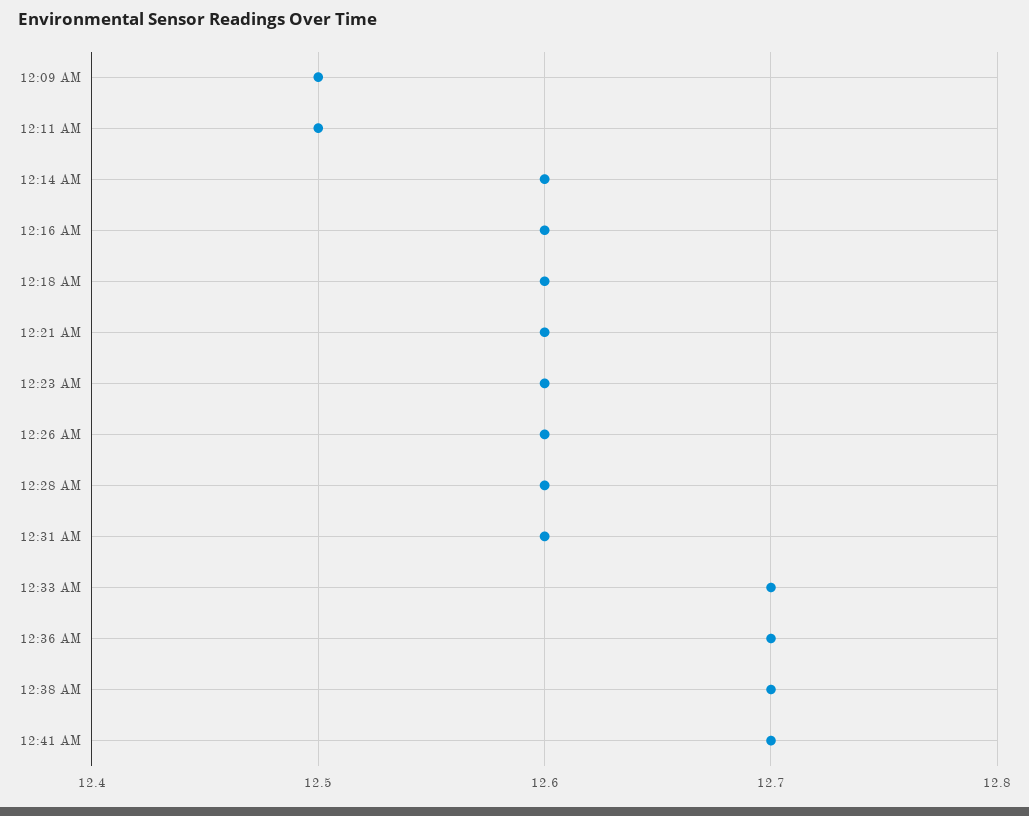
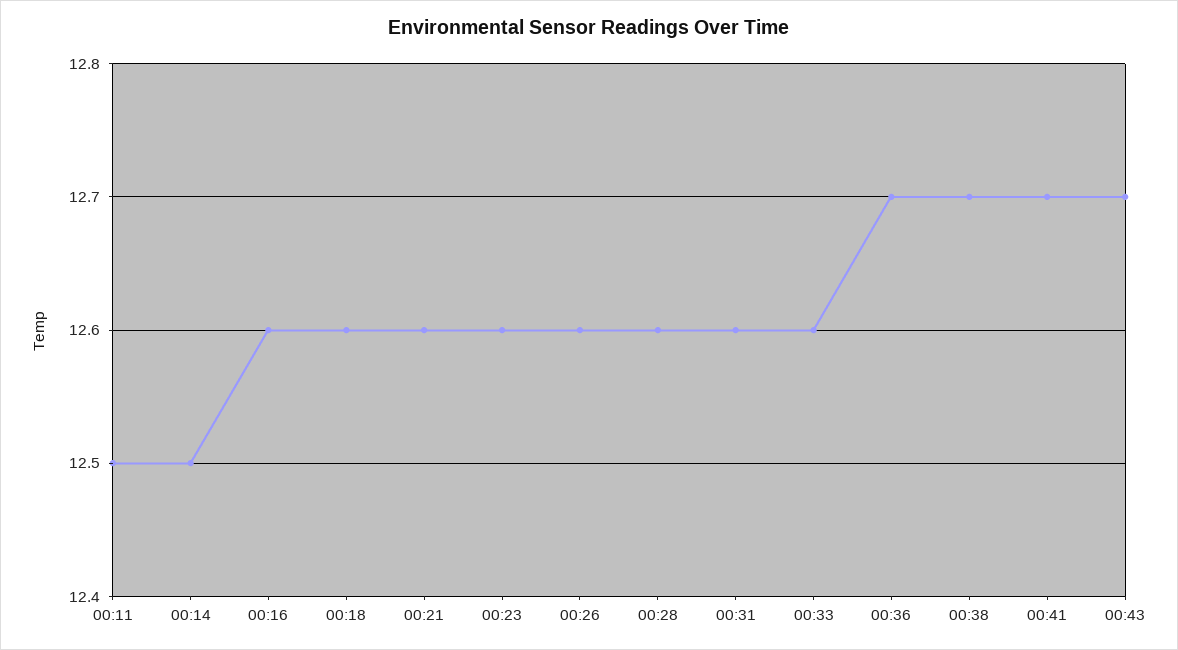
12:09 AM: 12.5 -> none
12:14 AM: 12.6 -> 12.5
12:33 AM: 12.7 -> 12.6
00:43: none -> 12.7

